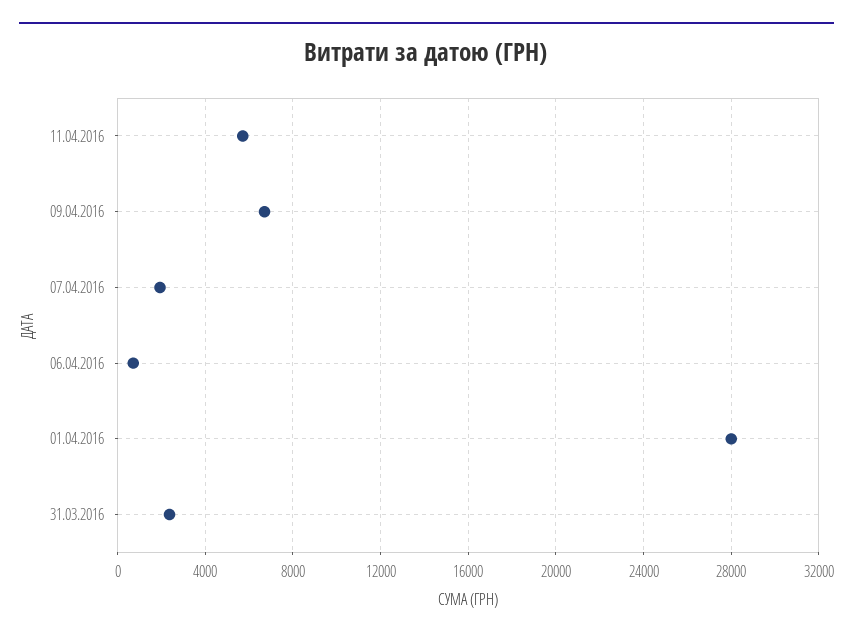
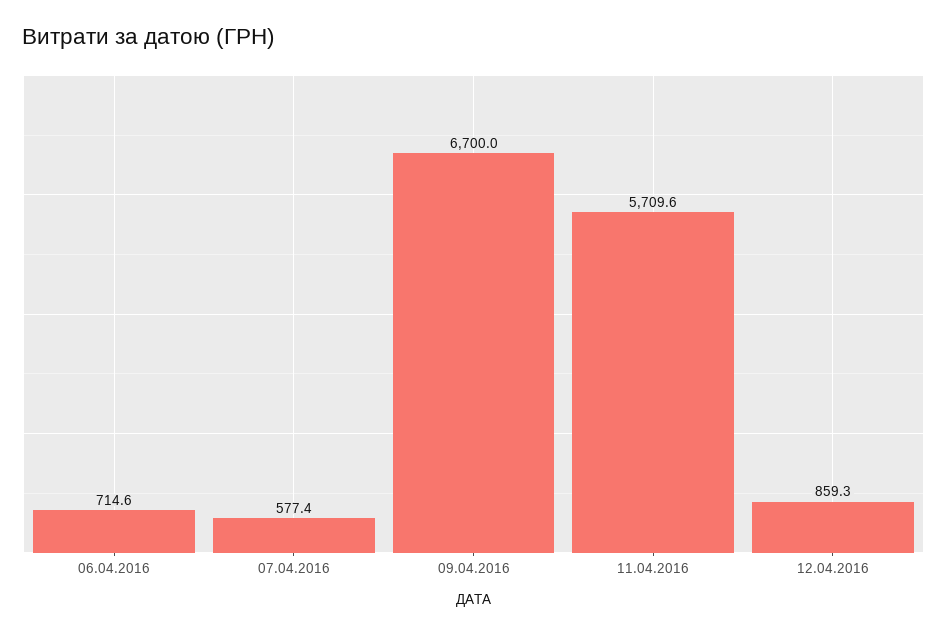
07.04.2016: 2000 -> 577.4
01.04.2016: 28000 -> none
31.03.2016: 2500 -> none
12.04.2016: none -> 859.3

